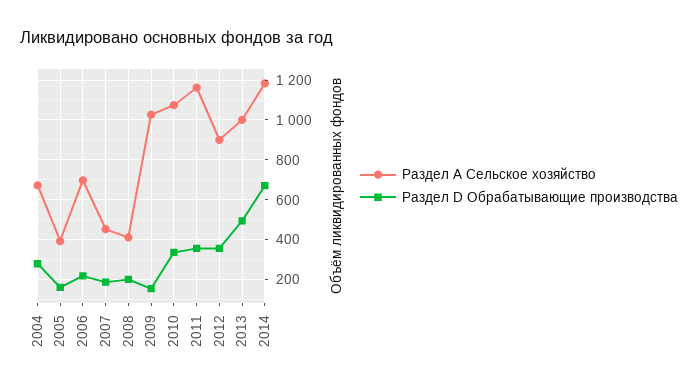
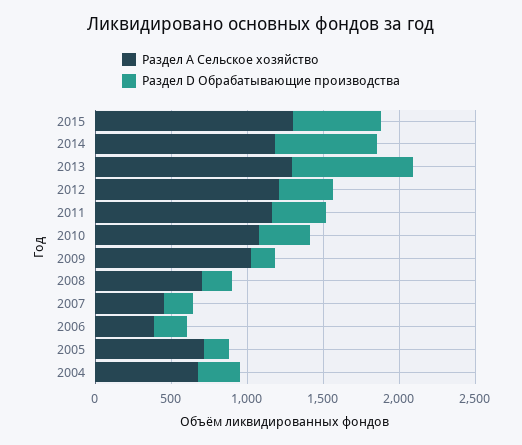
Раздел А Сельское хозяйство, 2005: 400 -> 700
Раздел А Сельское хозяйство, 2006: 700 -> 400
Раздел А Сельское хозяйство, 2008: 400 -> 700
Раздел А Сельское хозяйство, 2012: 900 -> 1200
Раздел А Сельское хозяйство, 2013: 1000 -> 1300
Раздел D Обрабатывающие производства, 2013: 500 -> 800
Раздел А Сельское хозяйство, 2015: none -> 1300
Раздел D Обрабатывающие производства, 2015: none -> 600

